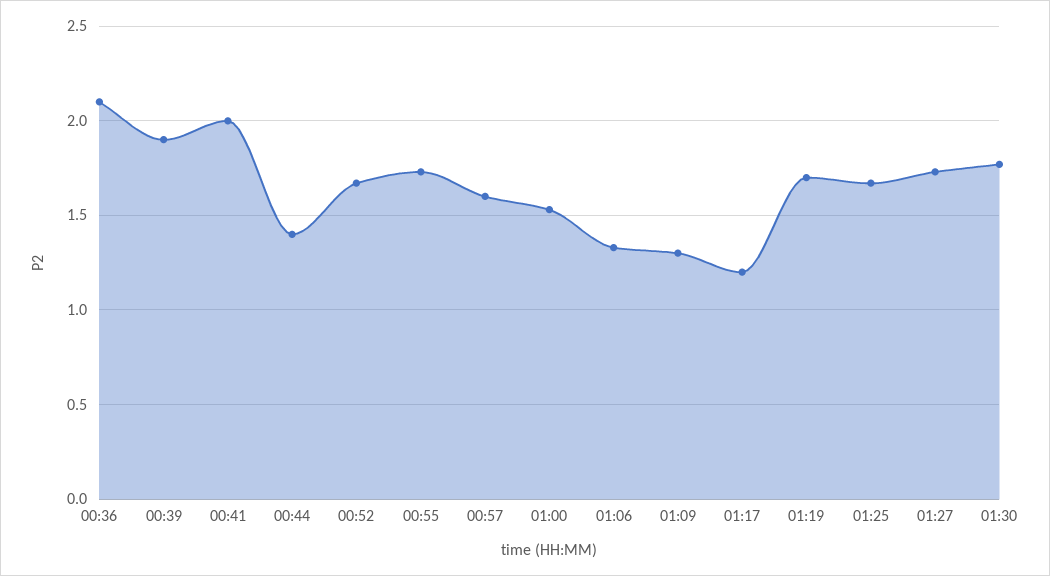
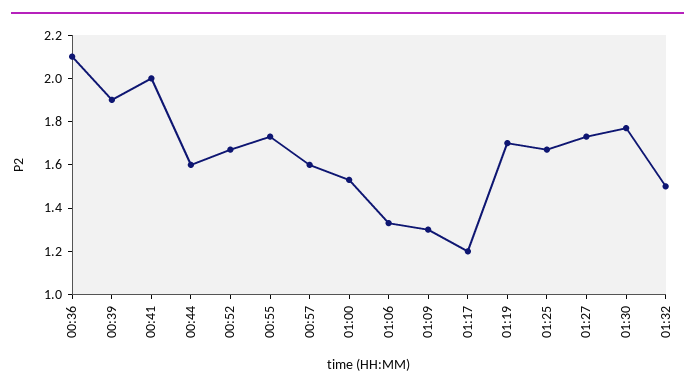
00:44: 1.4 -> 1.6
01:32: none -> 1.5

